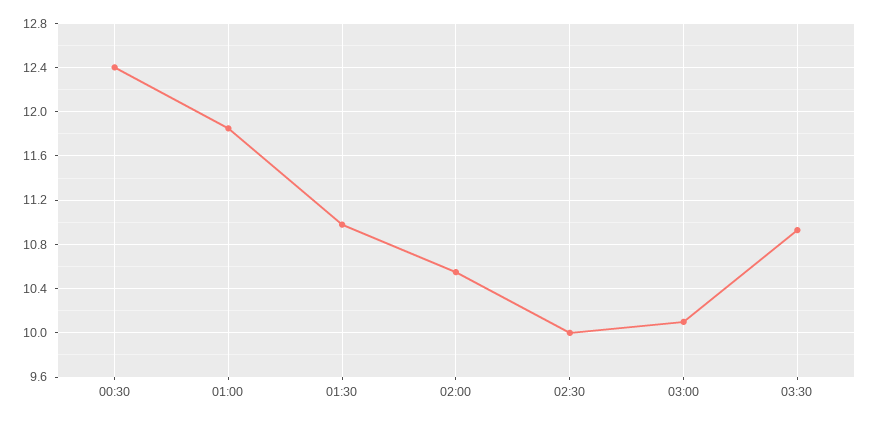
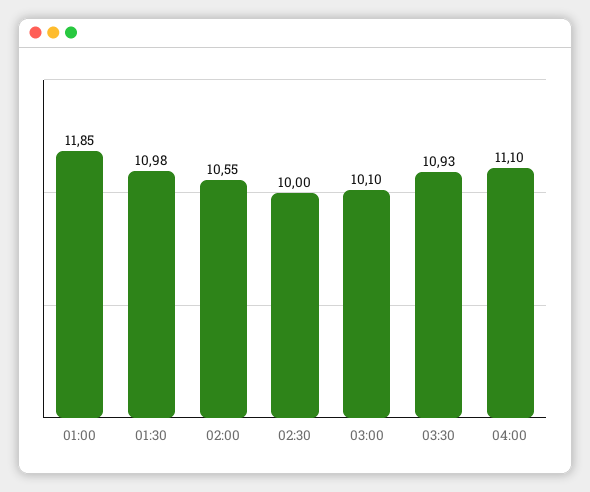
00:30: 12.4 -> none
04:00: none -> 11.1

